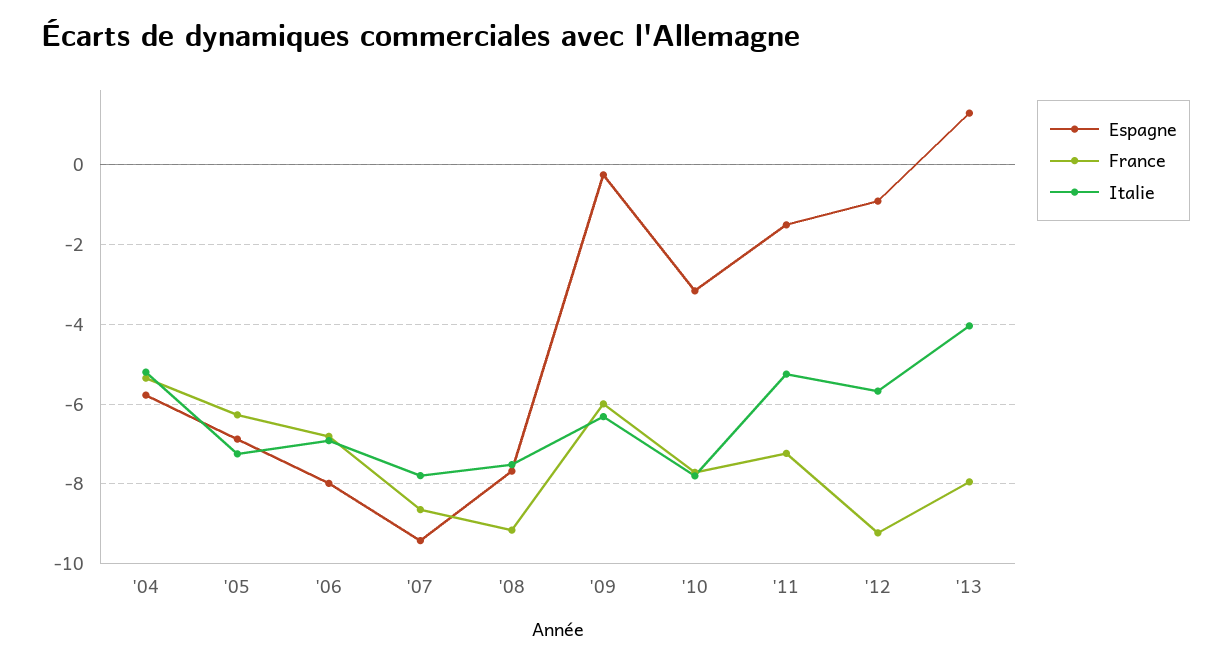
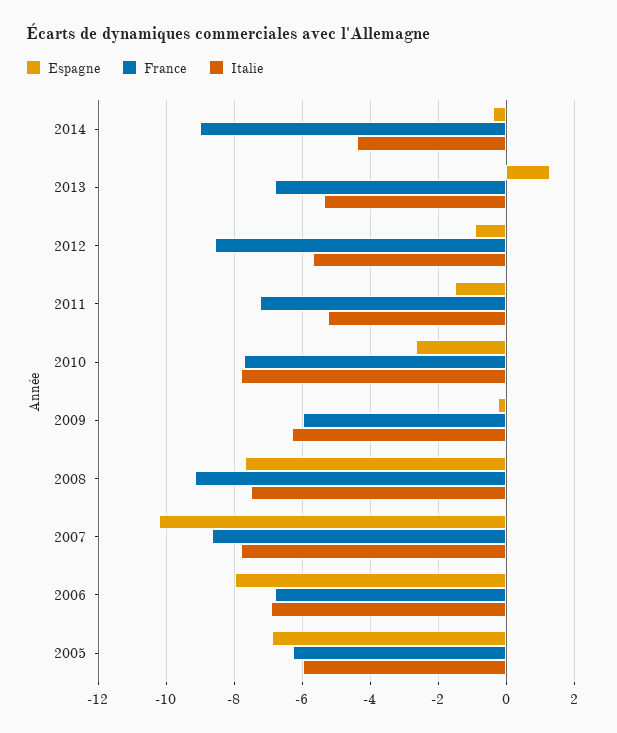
Espagne, '04: -5.8 -> none
France, '04: -5.4 -> none
Italie, '04: -5.2 -> none
Italie, '05: -7.2 -> -6
Espagne, '07: -9.4 -> -10.2
Espagne, '10: -3.2 -> -2.6
France, '12: -9.2 -> -8.6
France, '13: -8 -> -6.8
Italie, '13: -4 -> -5.4
Espagne, 2014: none -> -0.4
France, 2014: none -> -9
Italie, 2014: none -> -4.4

